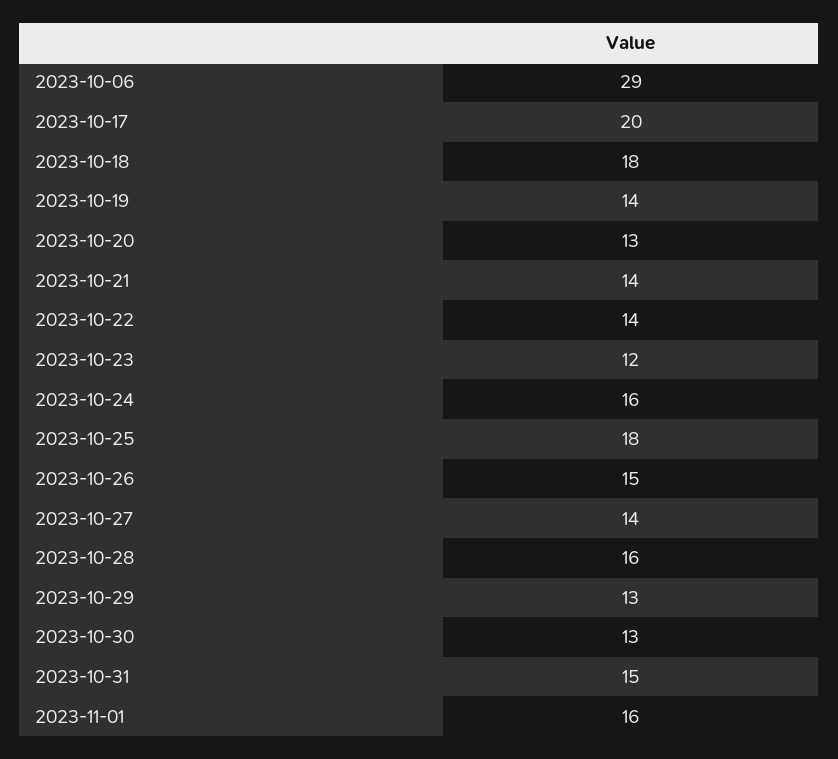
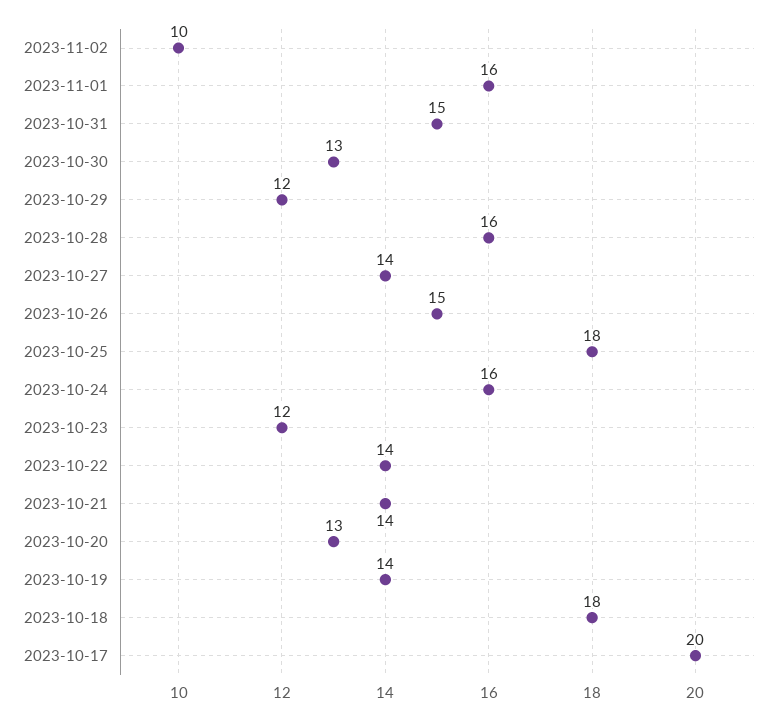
2023-10-06: 29 -> none
2023-10-29: 13 -> 12
2023-11-02: none -> 10

